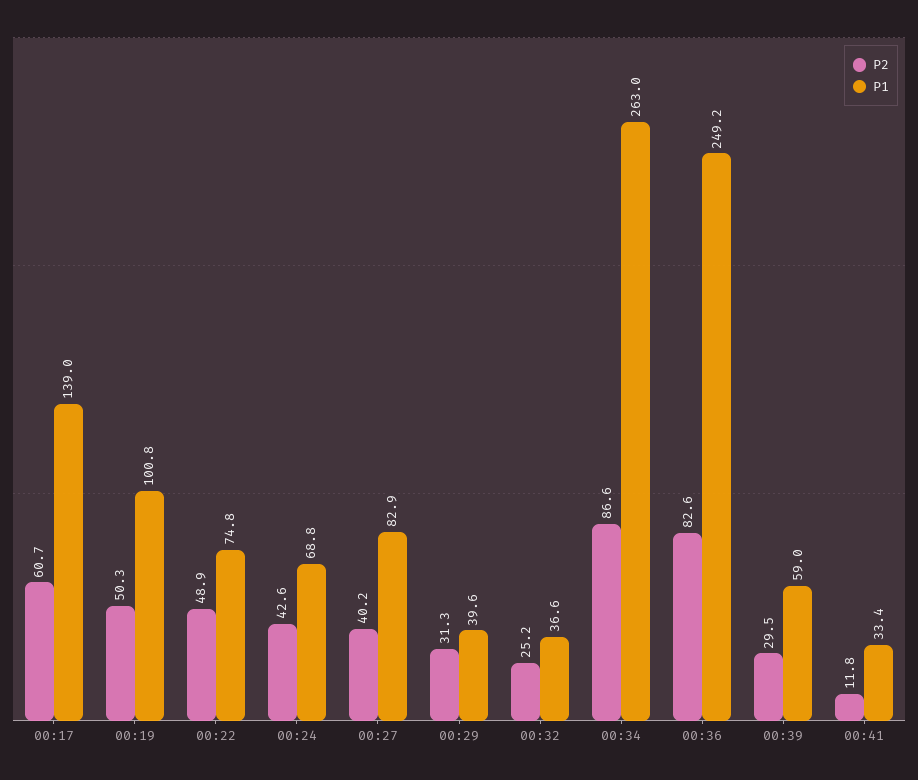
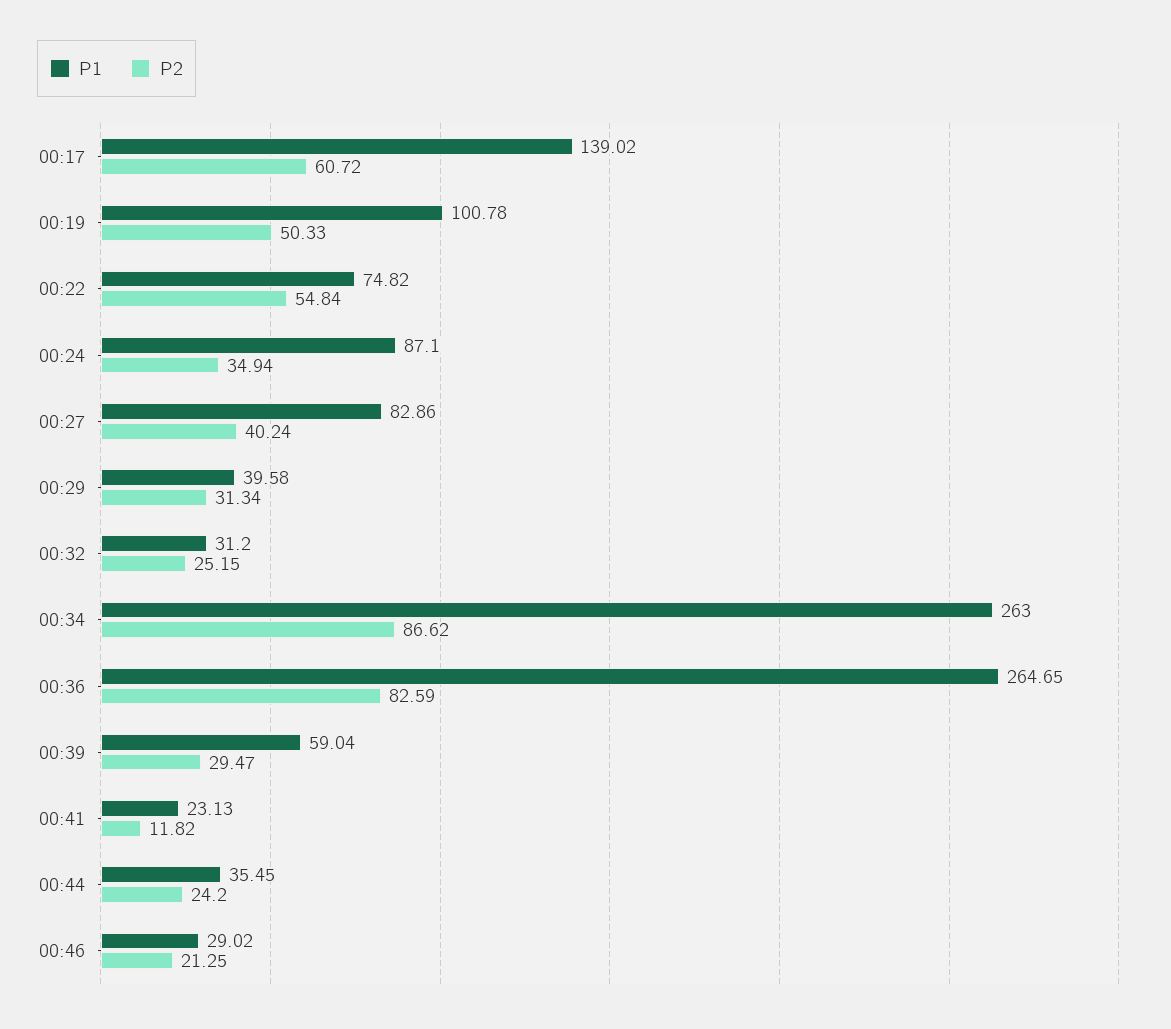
P2, 00:22: 48.9 -> 54.84
P2, 00:24: 42.6 -> 34.94
P1, 00:24: 68.8 -> 87.1
P1, 00:32: 36.6 -> 31.2
P1, 00:36: 249.2 -> 264.65
P1, 00:41: 33.4 -> 23.13
P1, 00:44: none -> 35.45
P2, 00:44: none -> 24.2
P1, 00:46: none -> 29.02
P2, 00:46: none -> 21.25

